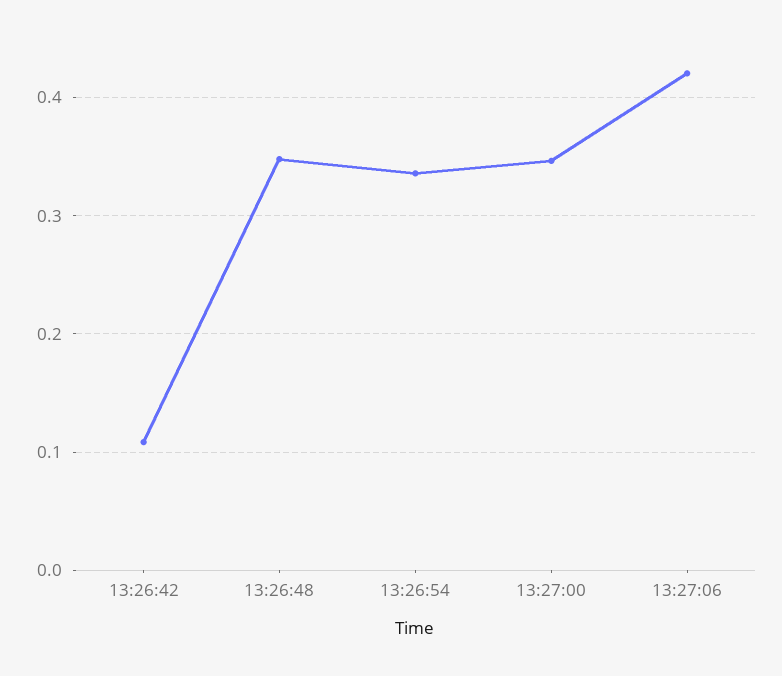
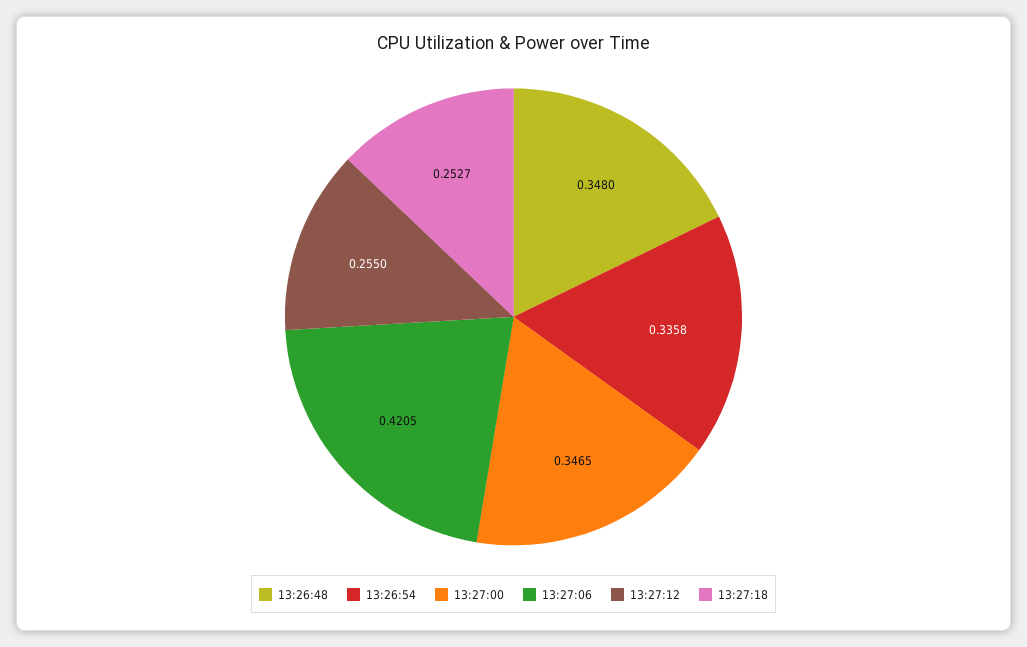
13:26:42: 0.11 -> none
13:27:12: none -> 0.255
13:27:18: none -> 0.2527

